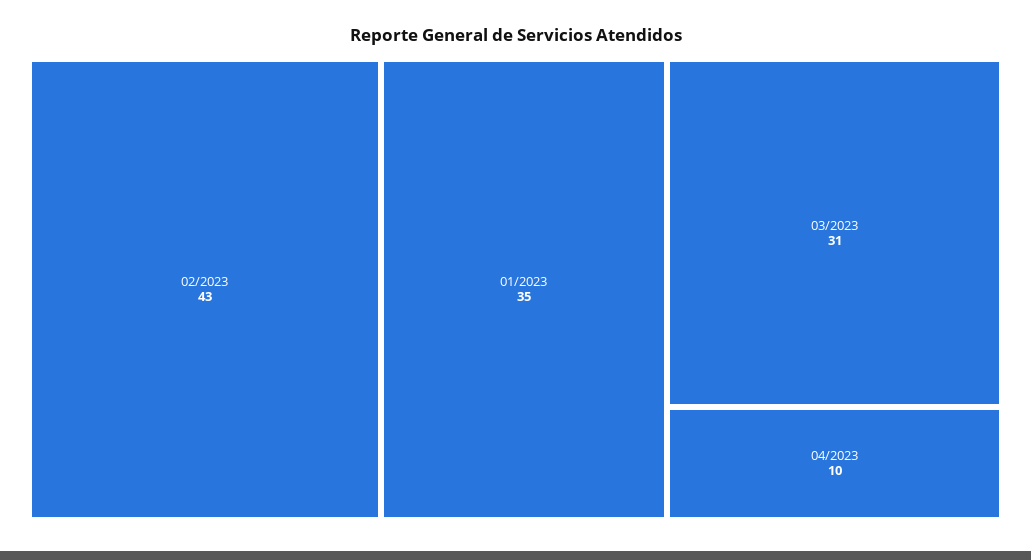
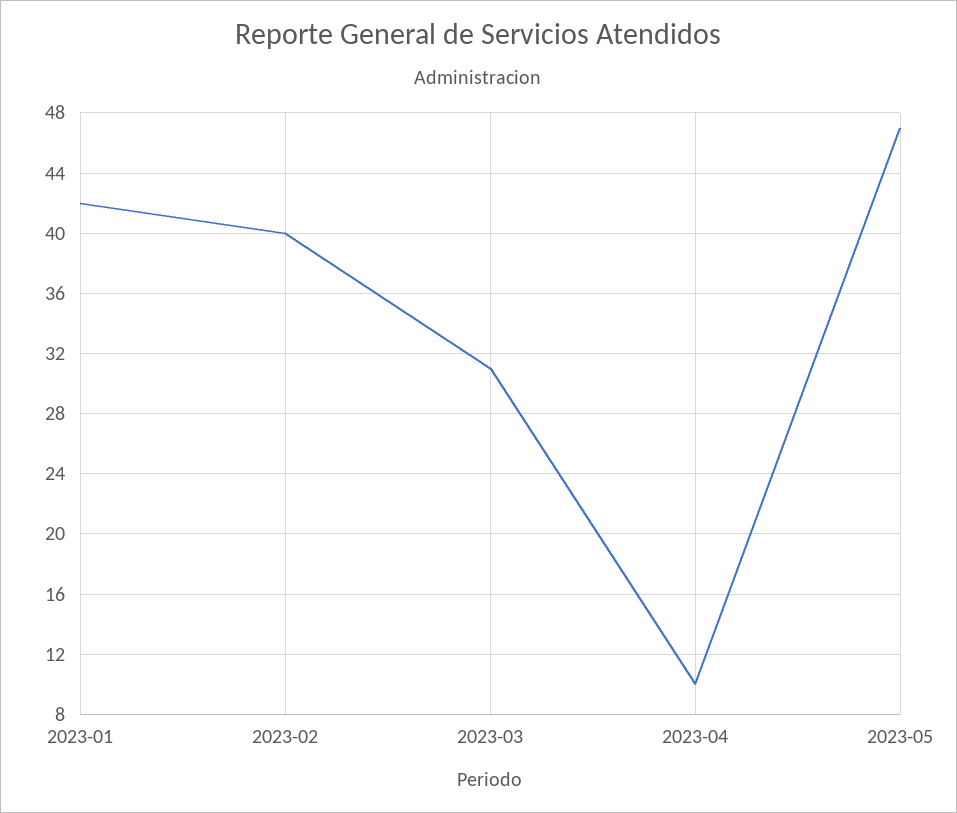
02/2023: 43 -> 40
01/2023: 35 -> 42
2023-05: none -> 47

